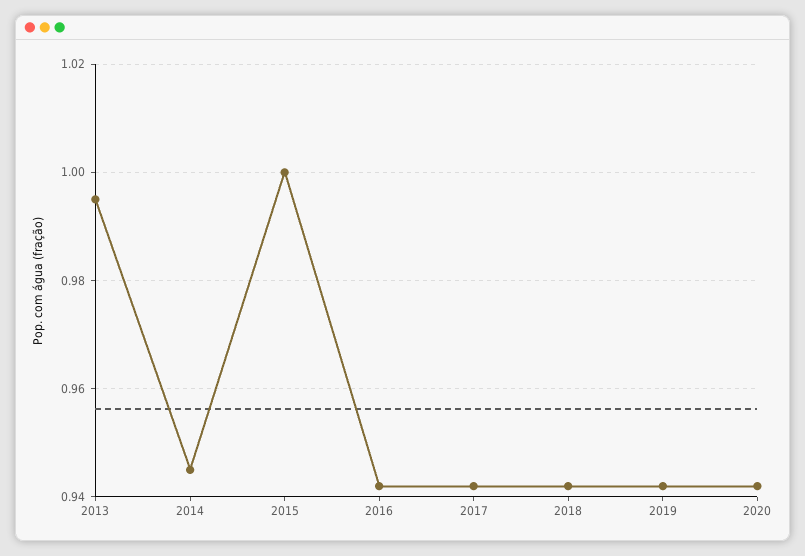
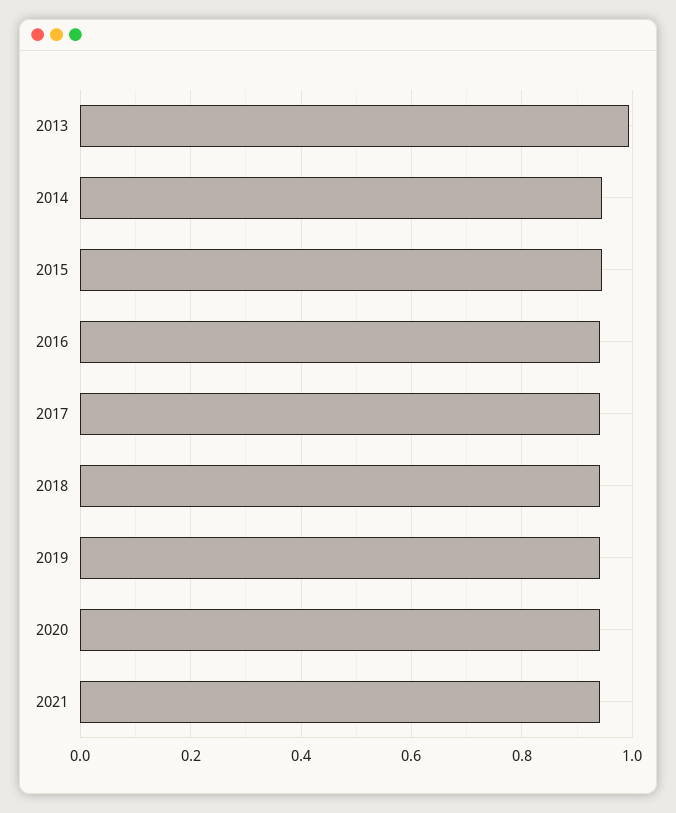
2015: 1 -> 0.94
2021: none -> 0.94

